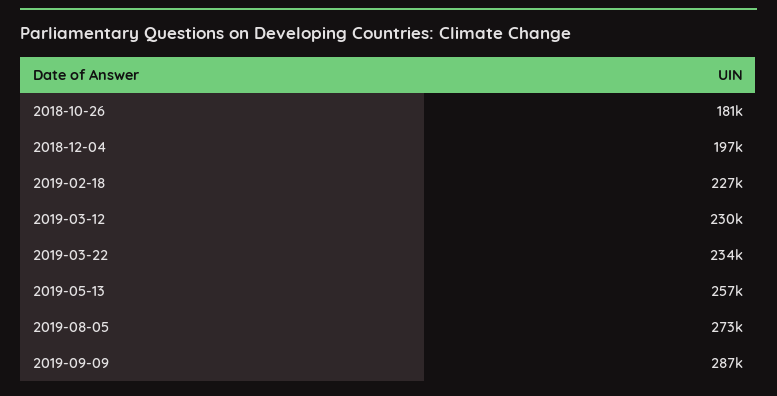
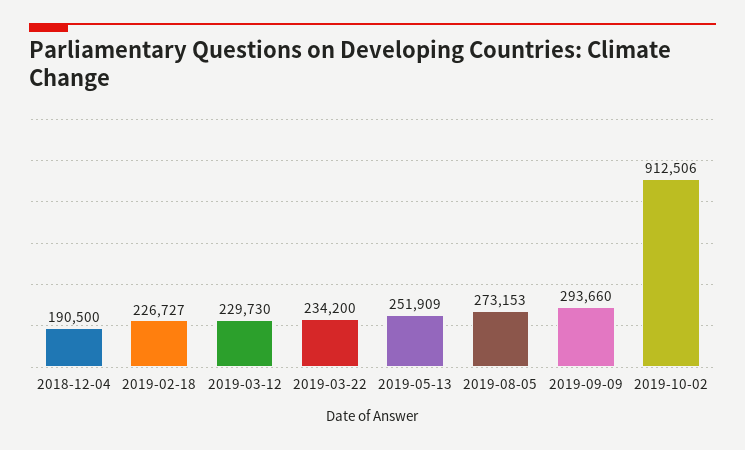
2018-10-26: 181000 -> none
2018-12-04: 197000 -> 190500
2019-05-13: 257000 -> 251909
2019-09-09: 287000 -> 293660
2019-10-02: none -> 912506

